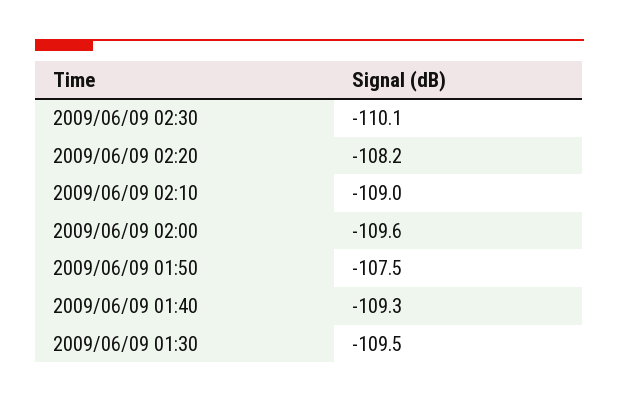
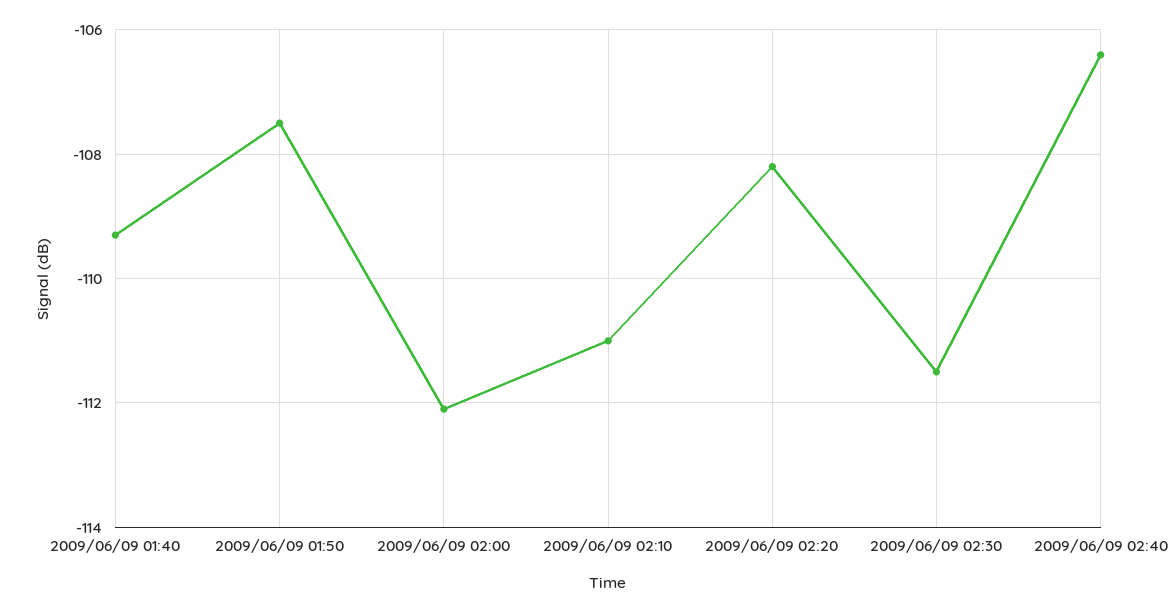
2009/06/09 02:30: -110.1 -> -111.5
2009/06/09 02:10: -109 -> -111
2009/06/09 02:00: -109.6 -> -112
2009/06/09 01:30: -109.5 -> none
2009/06/09 02:40: none -> -106.5

